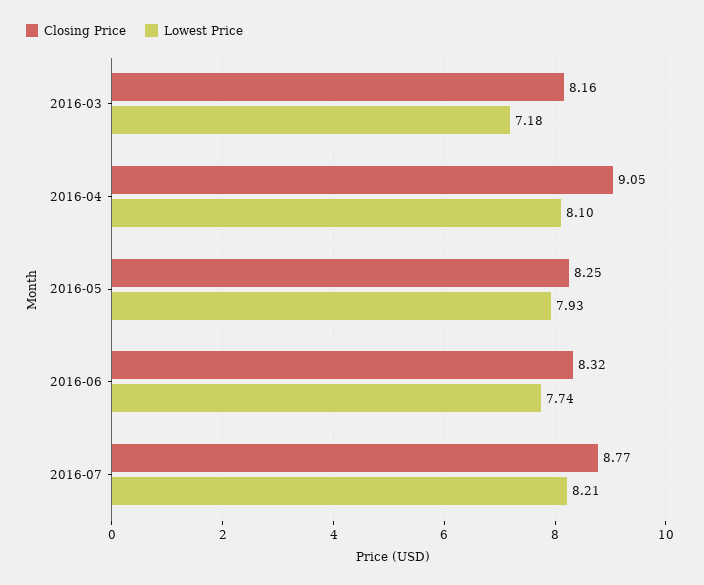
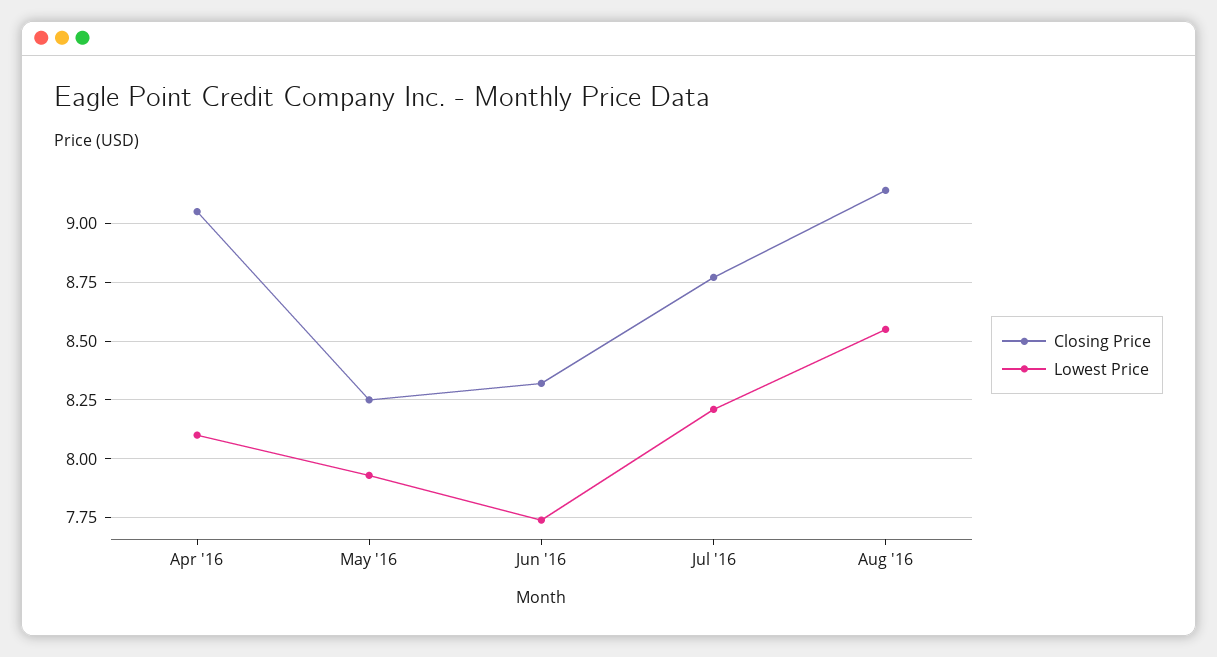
Closing Price, 2016-03: 8.16 -> none
Lowest Price, 2016-03: 7.18 -> none
Closing Price, Aug '16: none -> 9.15
Lowest Price, Aug '16: none -> 8.55

